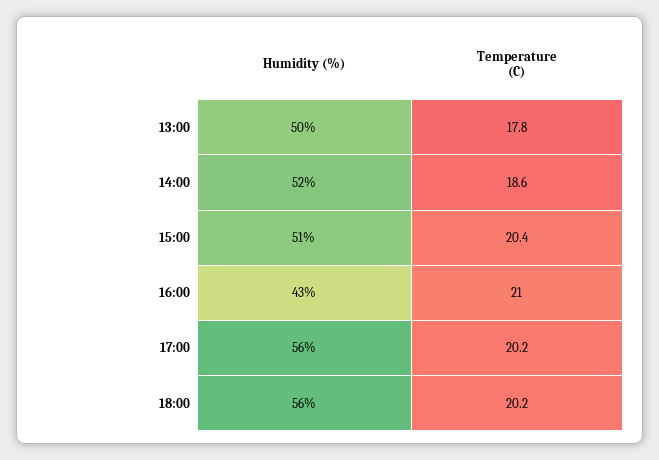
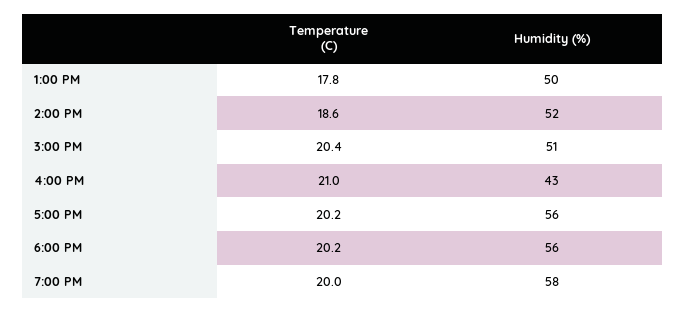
Temperature (C), 7:00 PM: none -> 20
Humidity (%), 7:00 PM: none -> 58

